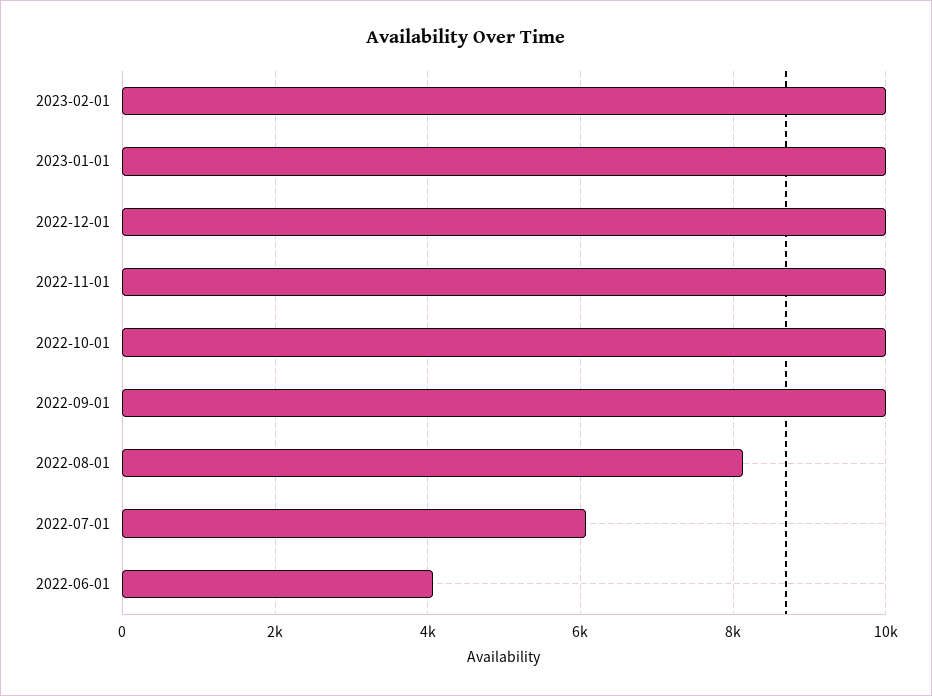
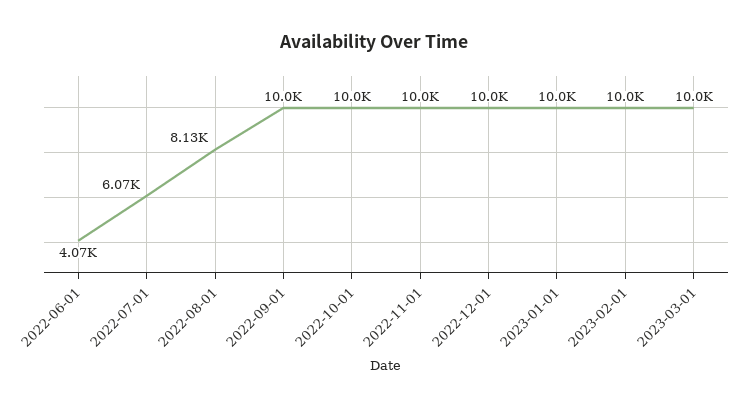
2023-03-01: none -> 10000

